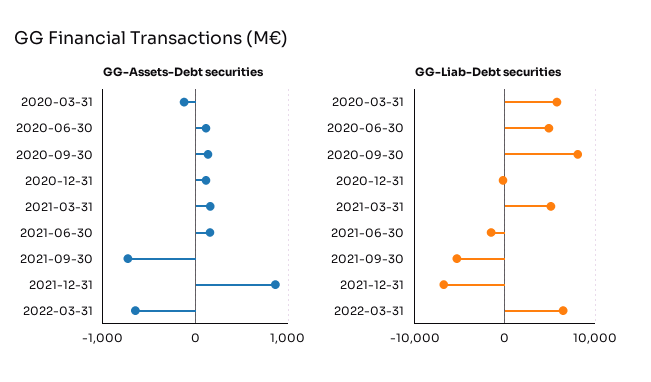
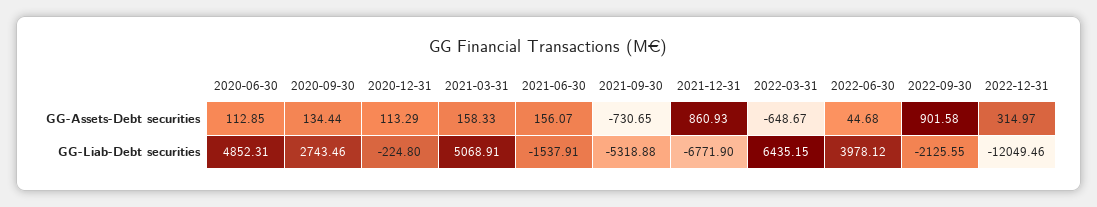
GG-Assets-Debt securities, 2020-03-31: -100 -> none
GG-Liab-Debt securities, 2020-03-31: 6000 -> none
GG-Liab-Debt securities, 2020-09-30: 8000 -> 2743.46
GG-Assets-Debt securities, 2022-06-30: none -> 44.68
GG-Assets-Debt securities, 2022-09-30: none -> 901.58
GG-Assets-Debt securities, 2022-12-31: none -> 314.97
GG-Liab-Debt securities, 2022-06-30: none -> 3978.12
GG-Liab-Debt securities, 2022-09-30: none -> -2125.55
GG-Liab-Debt securities, 2022-12-31: none -> -12049.46

